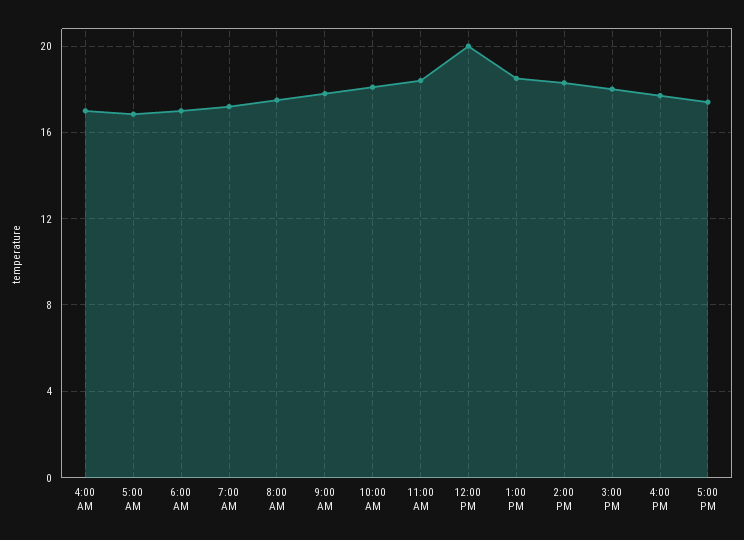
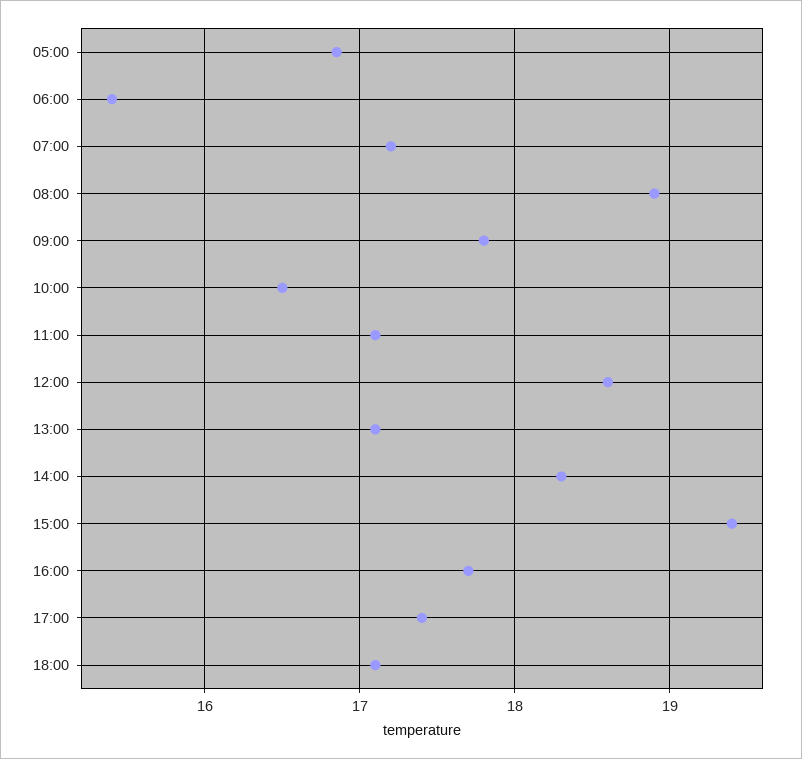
4:00 AM: 17 -> none
6:00 AM: 17 -> 15.4
8:00 AM: 17.5 -> 18.9
10:00 AM: 18 -> 16.5
11:00 AM: 18.5 -> 17.1
12:00 PM: 20 -> 18.6
1:00 PM: 18.5 -> 17.1
3:00 PM: 18 -> 19.4
18:00: none -> 17.1

